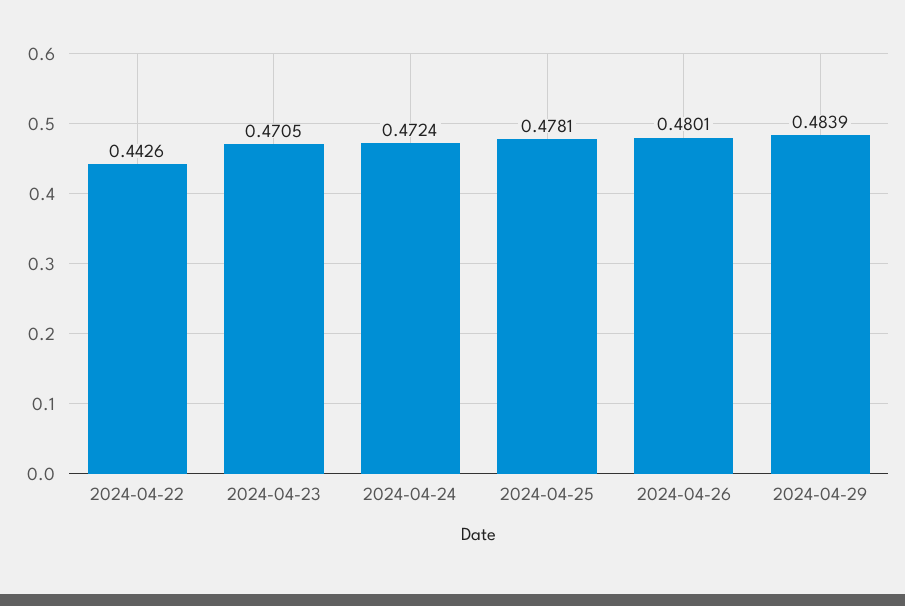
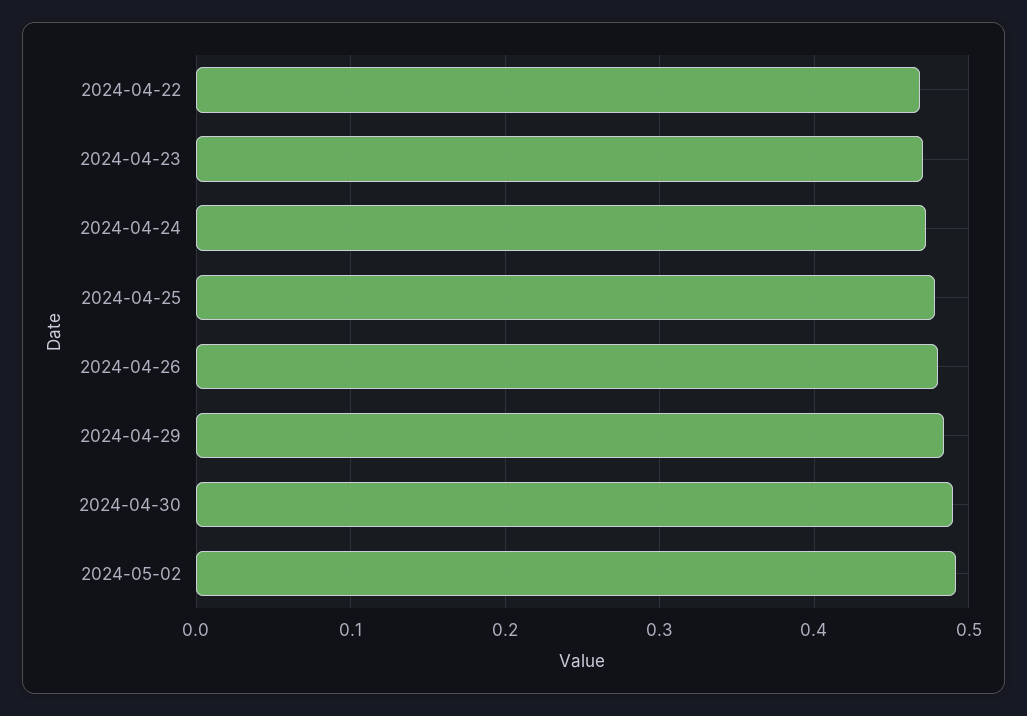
2024-04-22: 0.4426 -> 0.47
2024-04-30: none -> 0.49
2024-05-02: none -> 0.49

